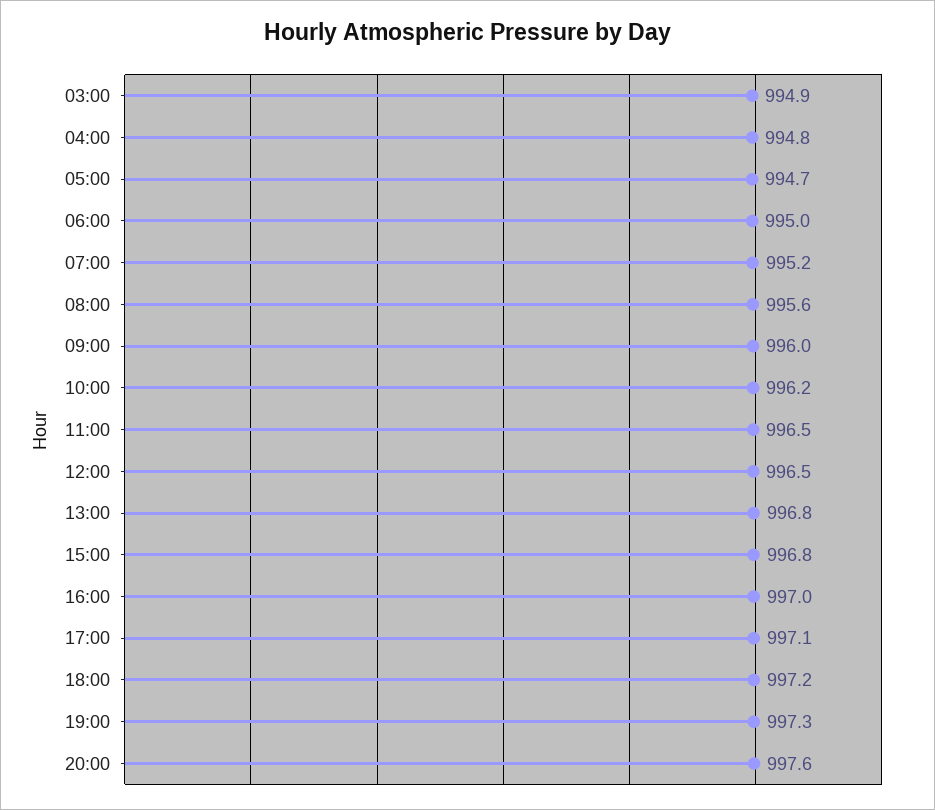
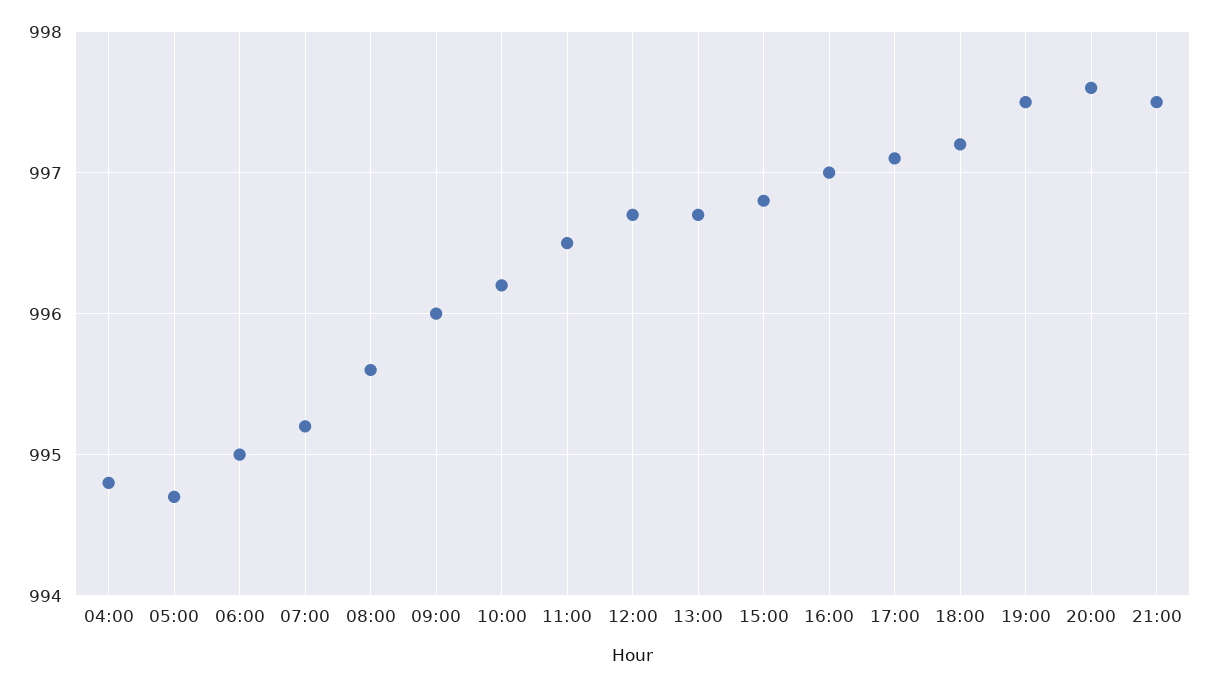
03:00: 994.9 -> none
12:00: 996.5 -> 996.7
13:00: 996.8 -> 996.7
19:00: 997.3 -> 997.5
21:00: none -> 997.5

